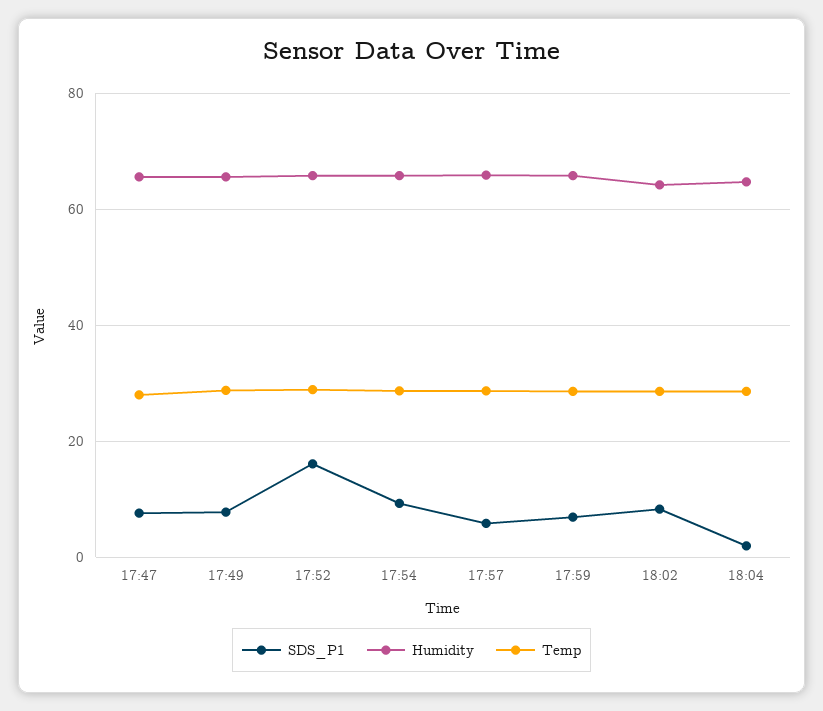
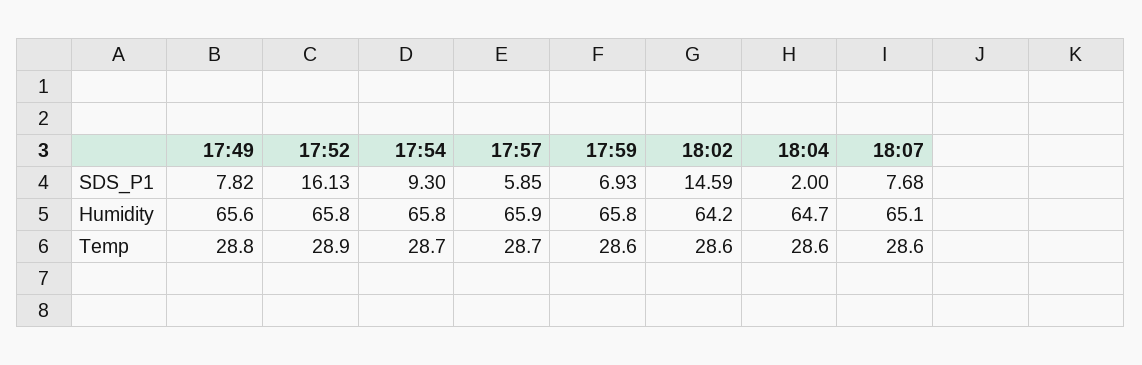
SDS_P1, 17:47: 8 -> none
Humidity, 17:47: 66 -> none
Temp, 17:47: 28 -> none
SDS_P1, 18:02: 8 -> 14.59
SDS_P1, 18:07: none -> 7.68
Humidity, 18:07: none -> 65.1
Temp, 18:07: none -> 28.6

